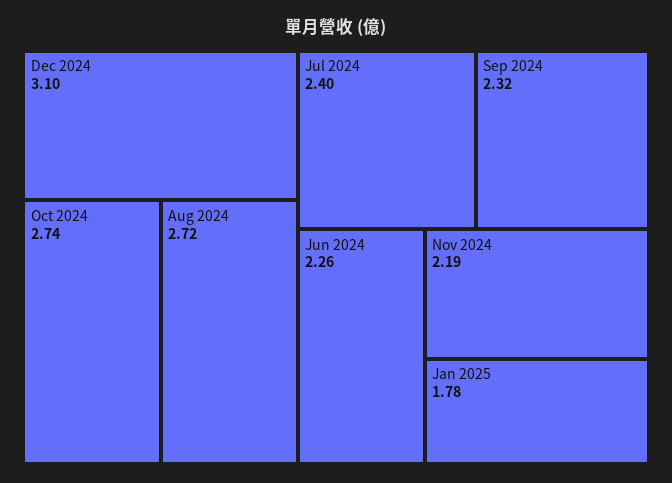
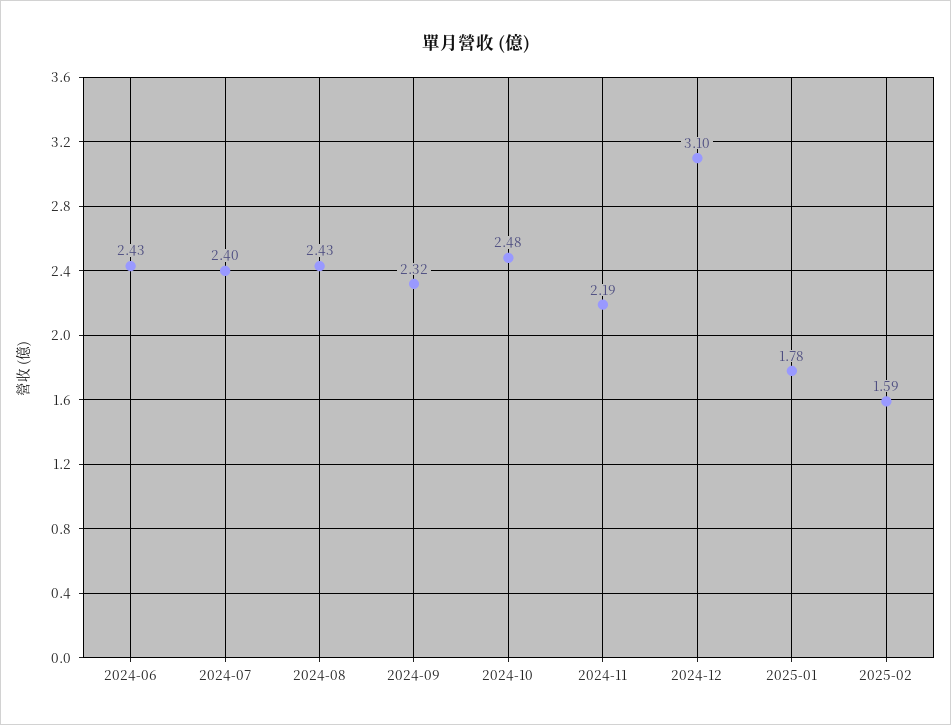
Oct 2024: 2.74 -> 2.48
Aug 2024: 2.72 -> 2.43
Jun 2024: 2.26 -> 2.43
2025-02: none -> 1.59

